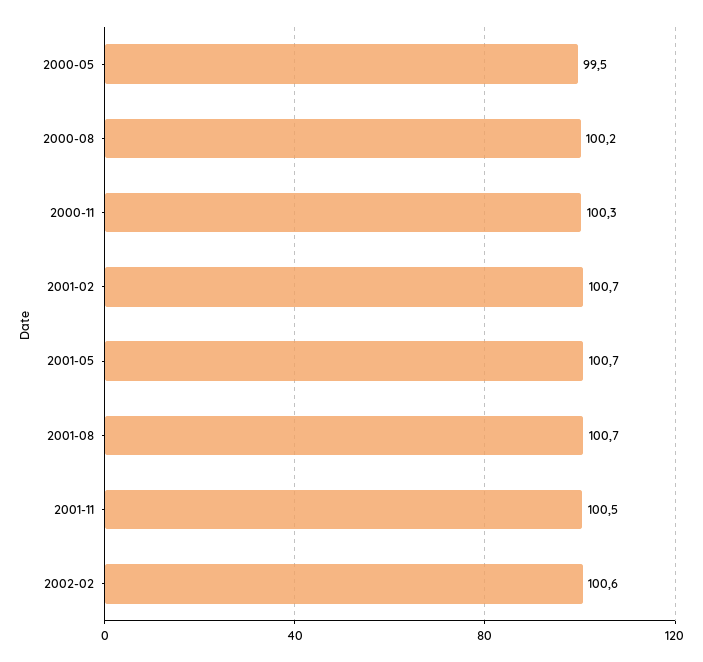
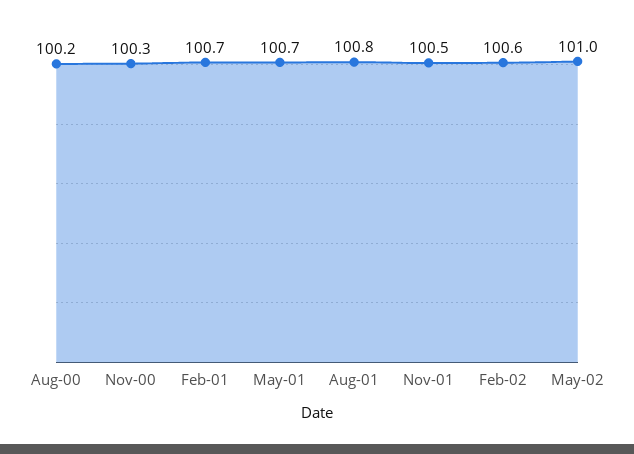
2000-05: 99.5 -> none
2001-08: 100.7 -> 100.8
May-02: none -> 101

